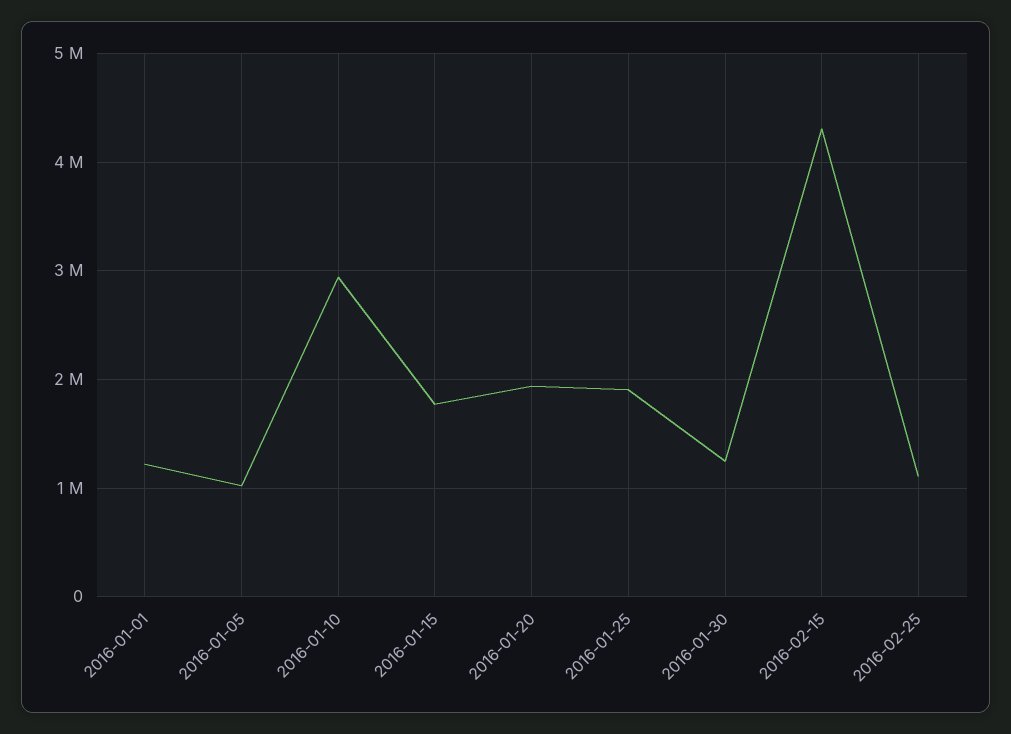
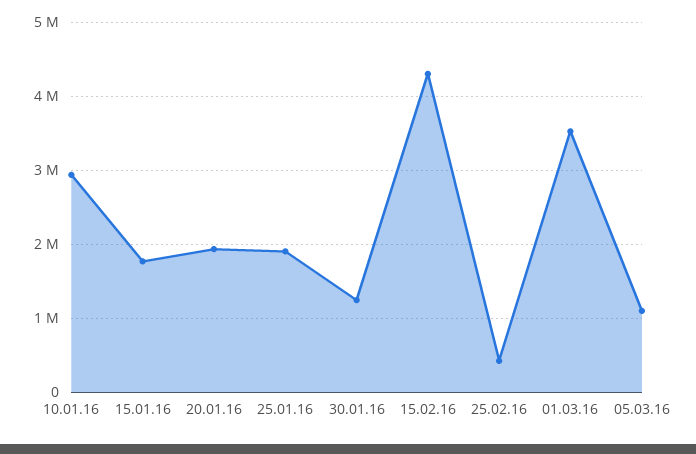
2016-01-01: 1200000 -> none
2016-01-05: 1000000 -> none
2016-02-25: 1100000 -> 400000
01.03.16: none -> 3500000
05.03.16: none -> 1100000

